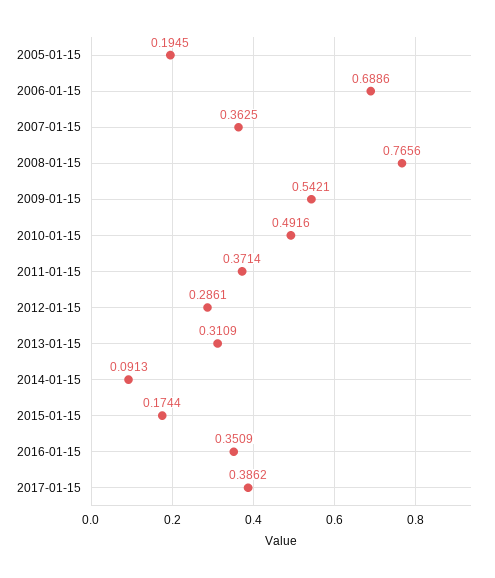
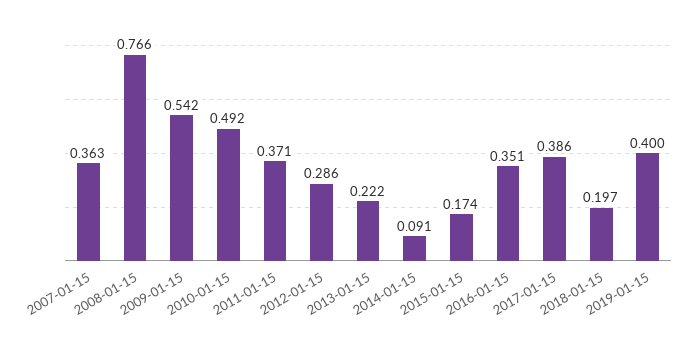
2005-01-15: 0.1945 -> none
2006-01-15: 0.6886 -> none
2013-01-15: 0.3109 -> 0.222
2018-01-15: none -> 0.197
2019-01-15: none -> 0.4

